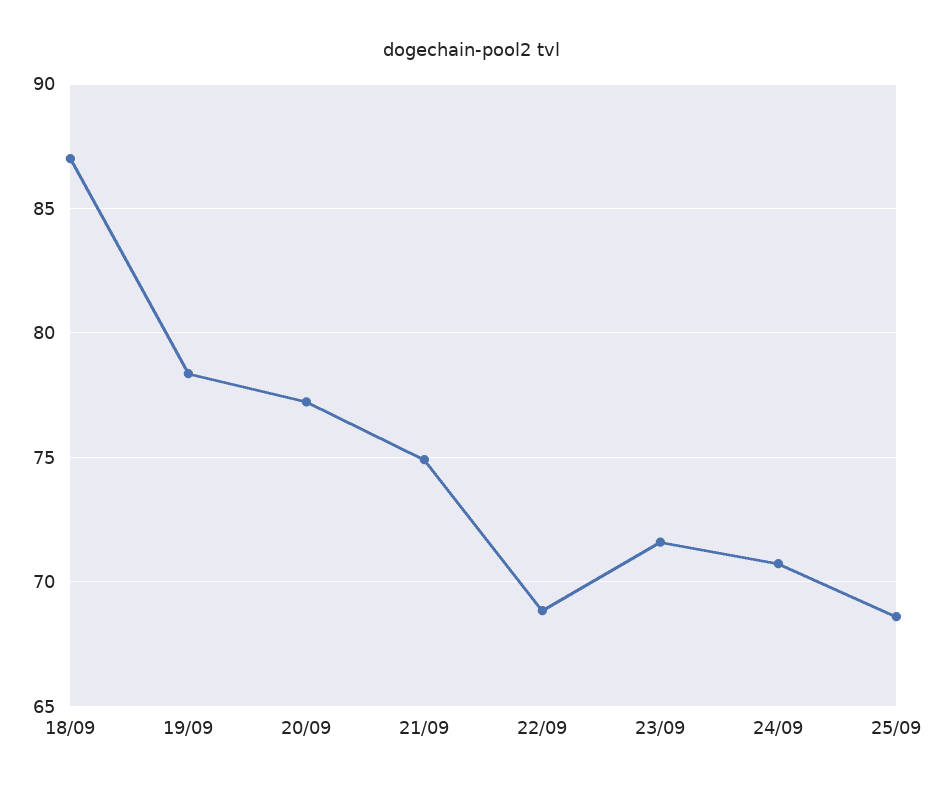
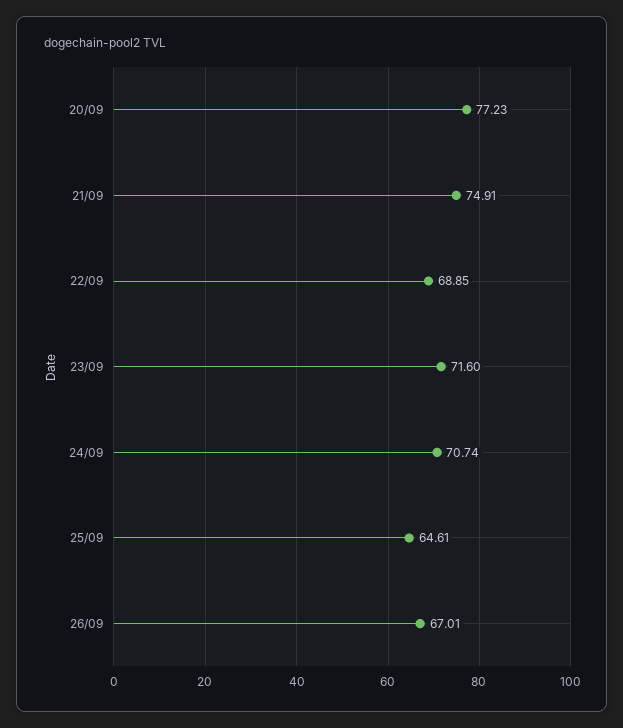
18/09: 87 -> none
19/09: 78.5 -> none
25/09: 68.5 -> 64.61
26/09: none -> 67.01

